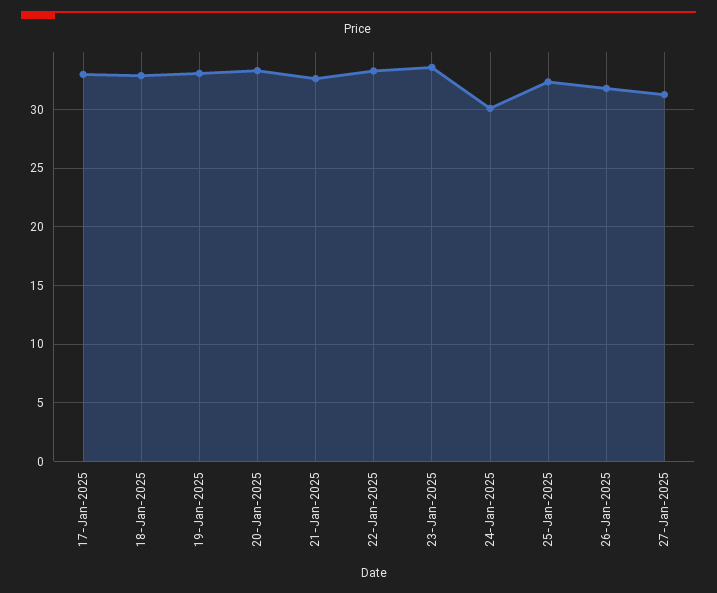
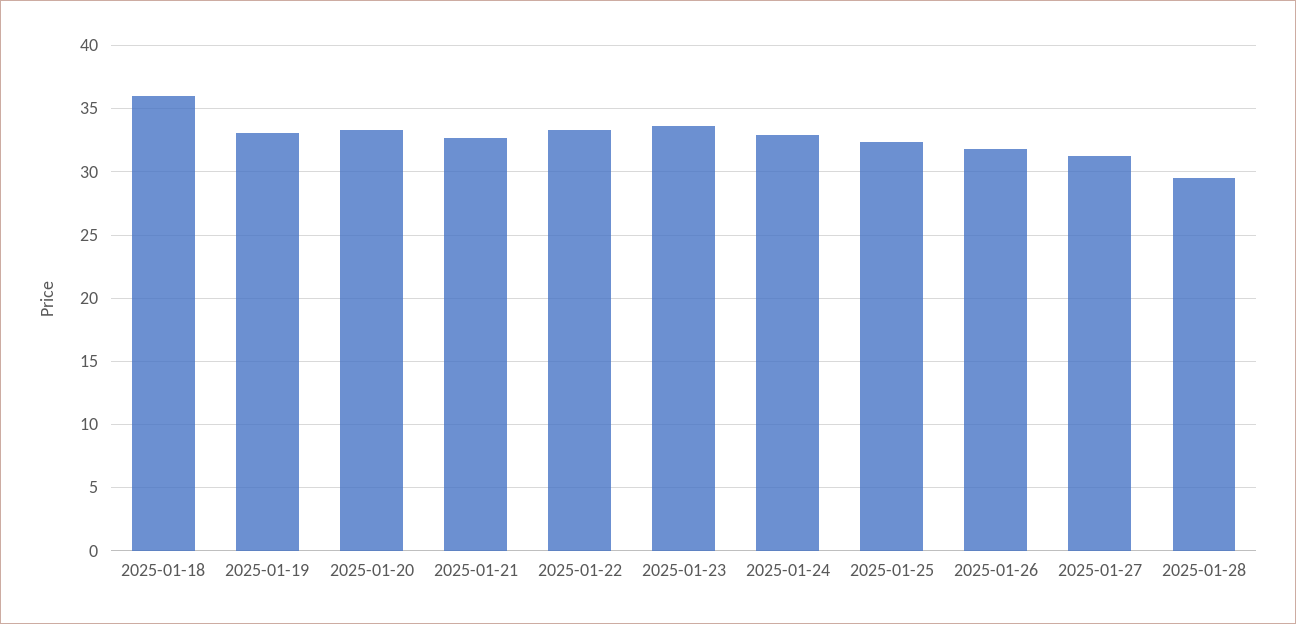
17-Jan-2025: 33 -> none
18-Jan-2025: 33 -> 36
24-Jan-2025: 30 -> 33
2025-01-28: none -> 29.5

